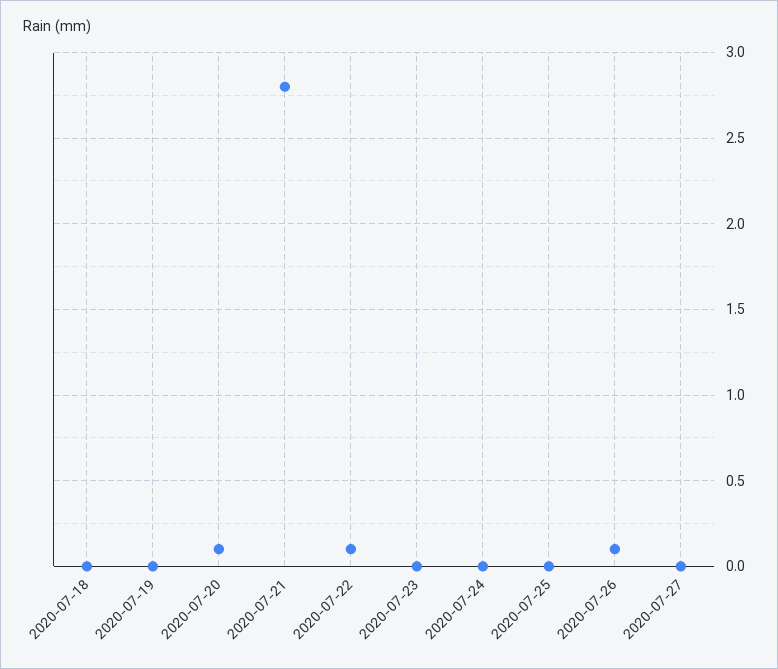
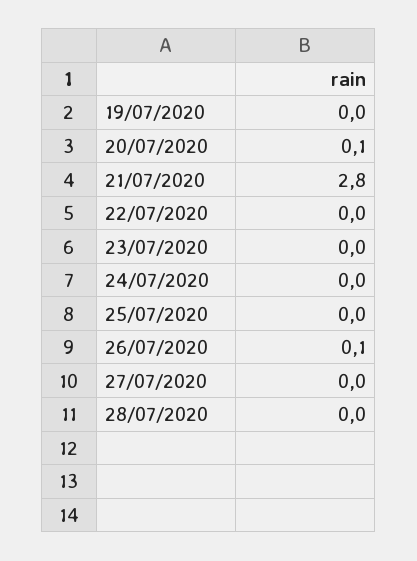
2020-07-18: 0 -> none
2020-07-22: 0.1 -> 0
28/07/2020: none -> 0

